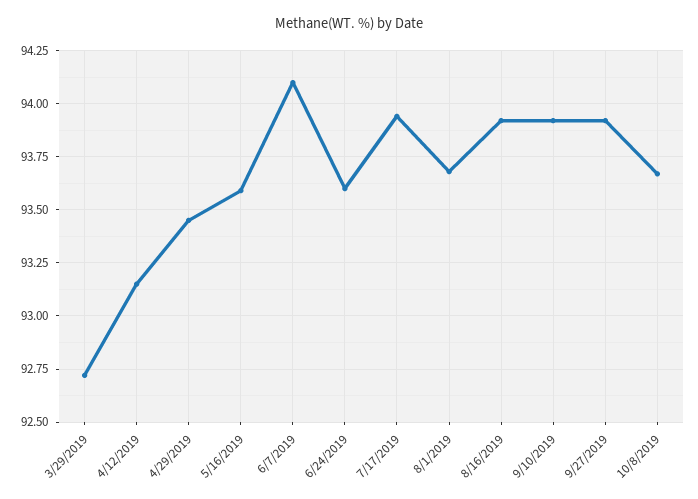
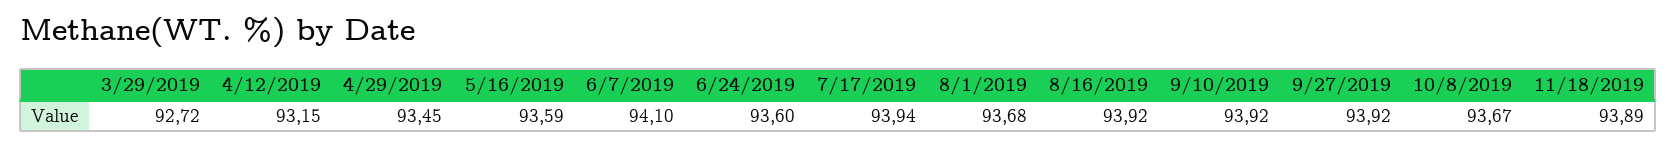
11/18/2019: none -> 93.89

